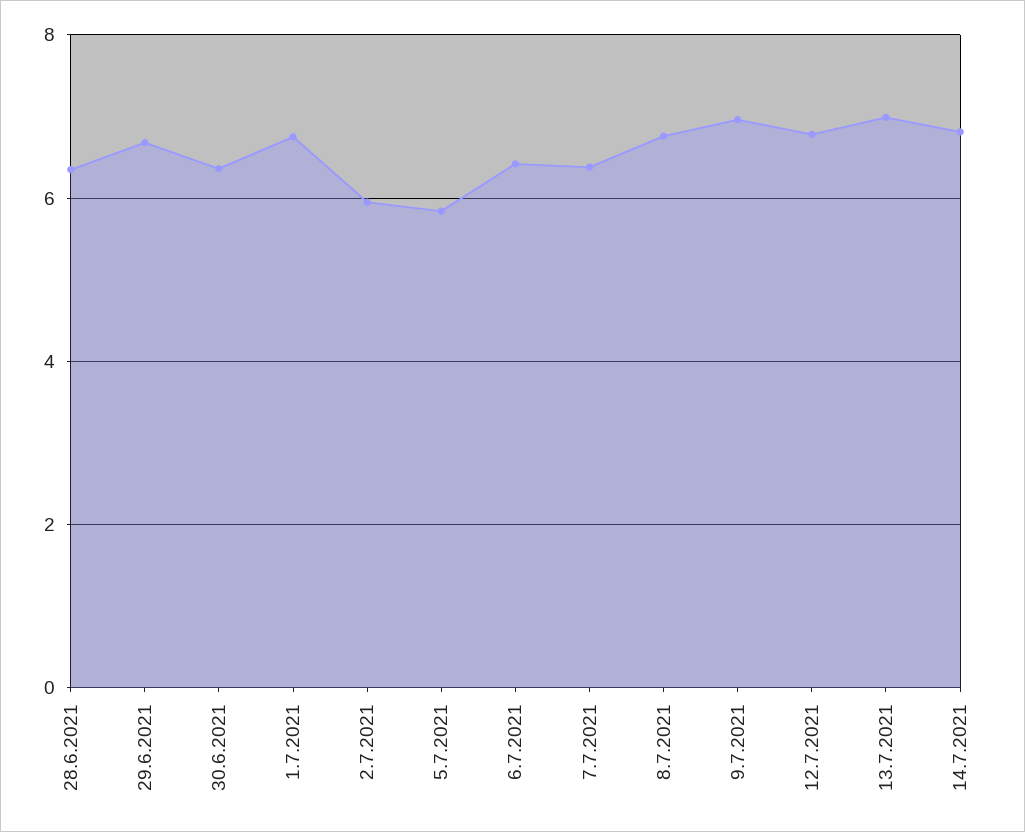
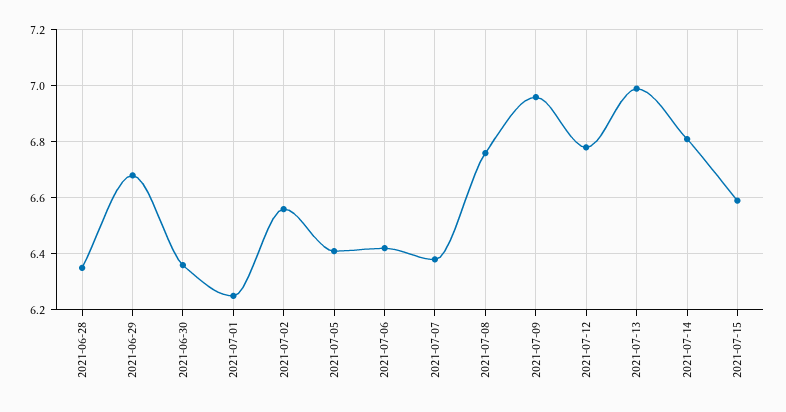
1.7.2021: 6.8 -> 6.25
2.7.2021: 6 -> 6.55
5.7.2021: 5.8 -> 6.4
2021-07-15: none -> 6.6

